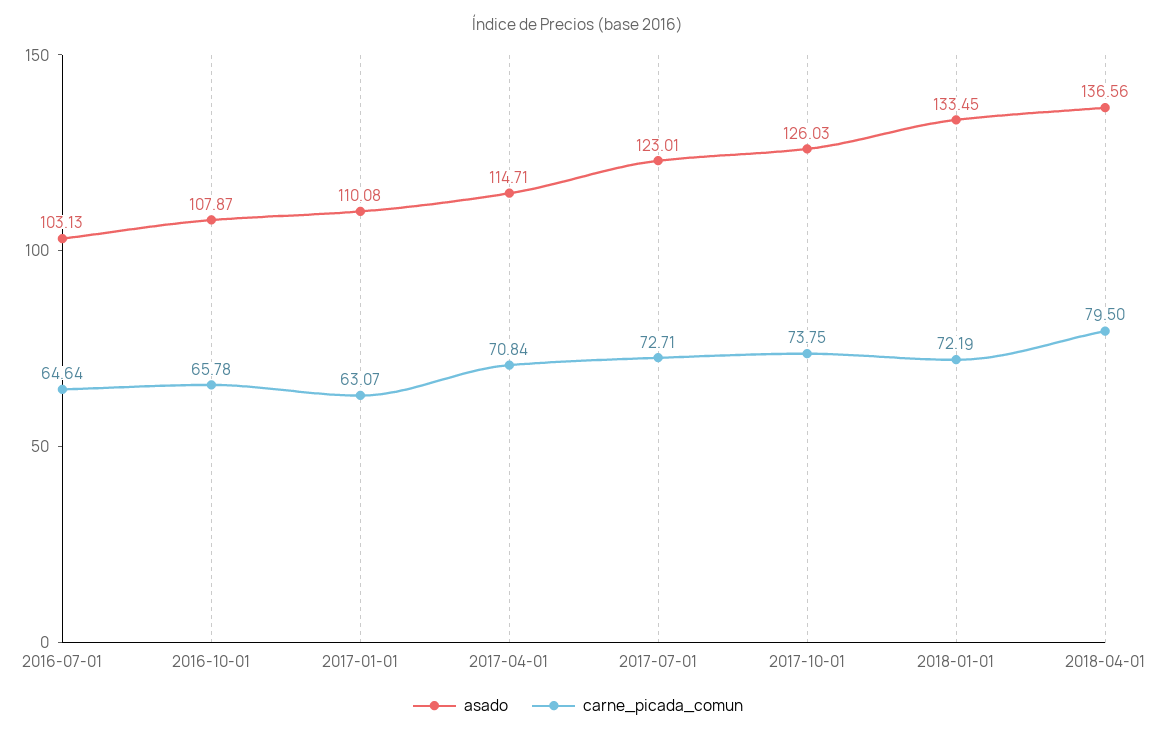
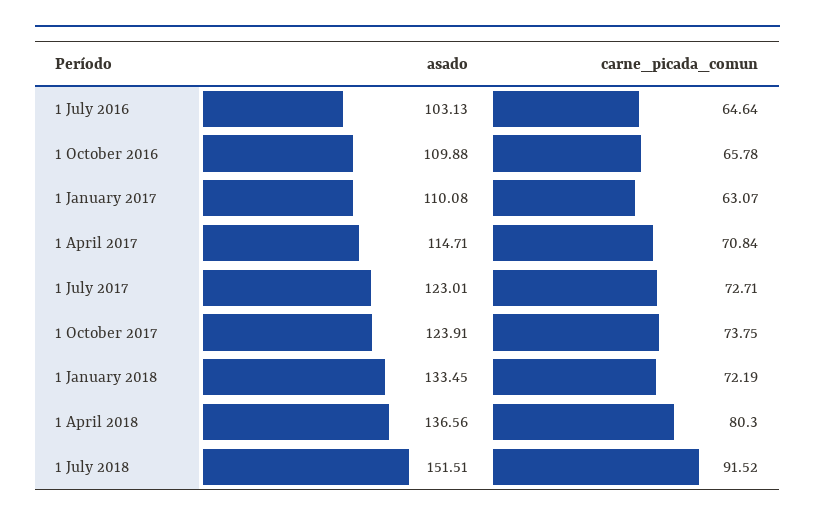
asado, 2016-10-01: 107.87 -> 109.88
asado, 2017-10-01: 126.03 -> 123.91
carne_picada_comun, 2018-04-01: 79.5 -> 80.3
asado, 1 July 2018: none -> 151.51
carne_picada_comun, 1 July 2018: none -> 91.52

